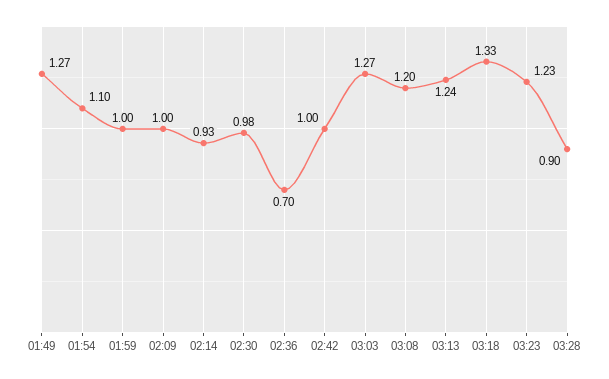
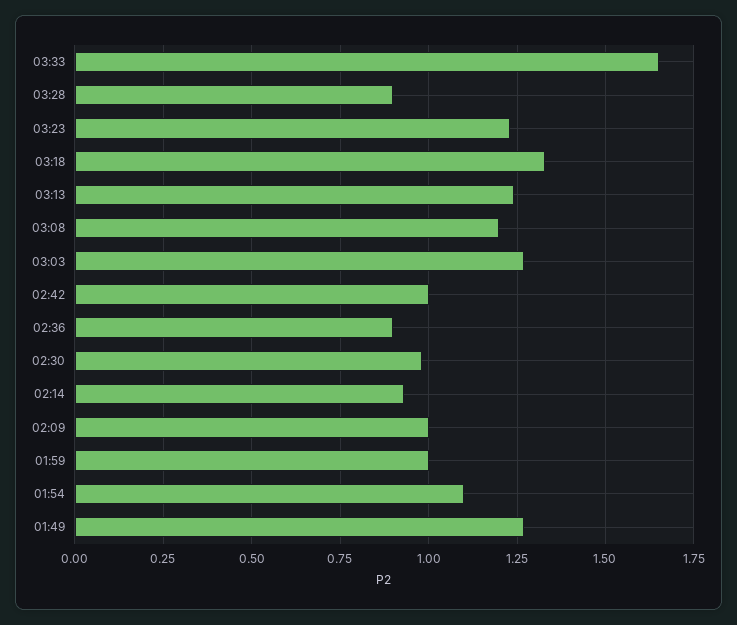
02:36: 0.7 -> 0.9
03:33: none -> 1.65

